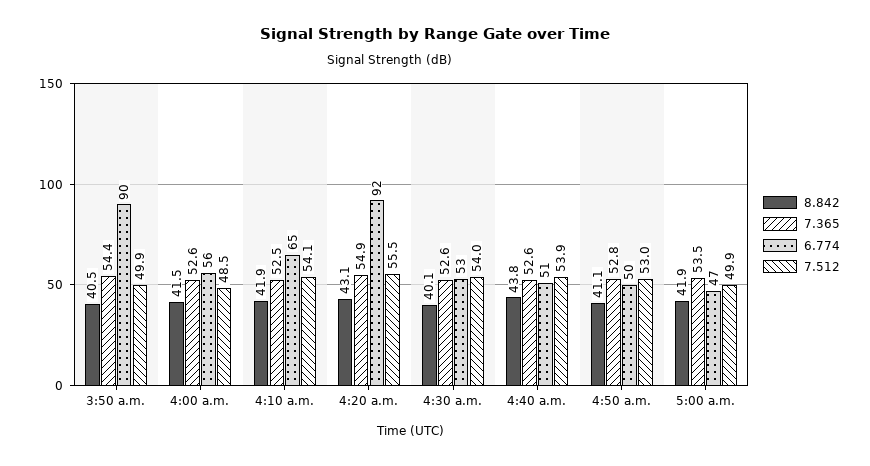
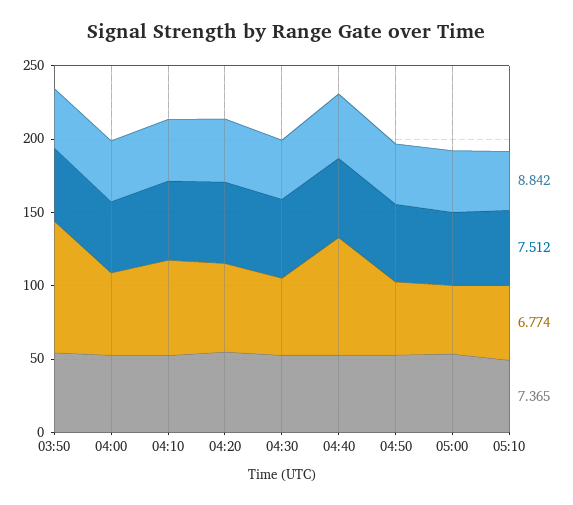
6.774, 4:20 a.m.: 92 -> 60
6.774, 4:40 a.m.: 51 -> 80
8.842, 05:10: none -> 40
7.512, 05:10: none -> 50
6.774, 05:10: none -> 50
7.365, 05:10: none -> 50

